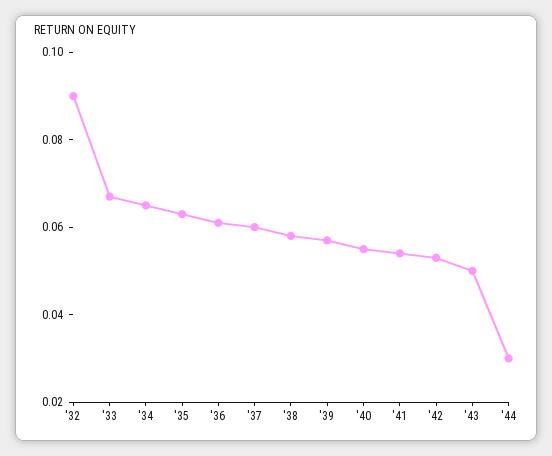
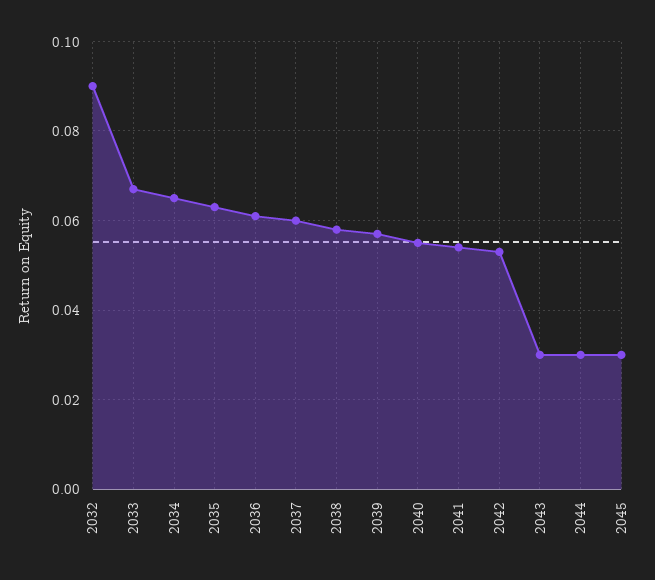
'43: 0.05 -> 0.03
2045: none -> 0.03

